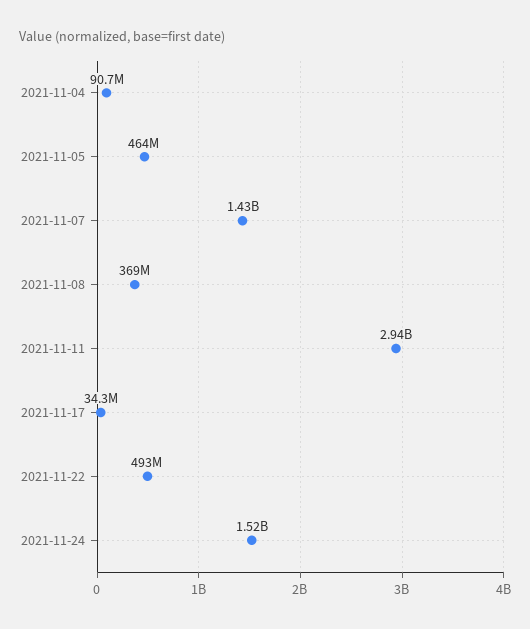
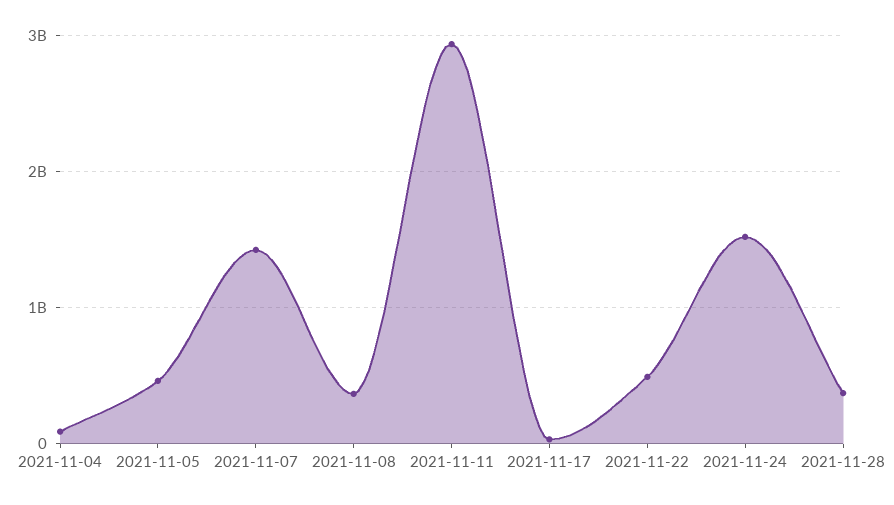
2021-11-28: none -> 400000000

